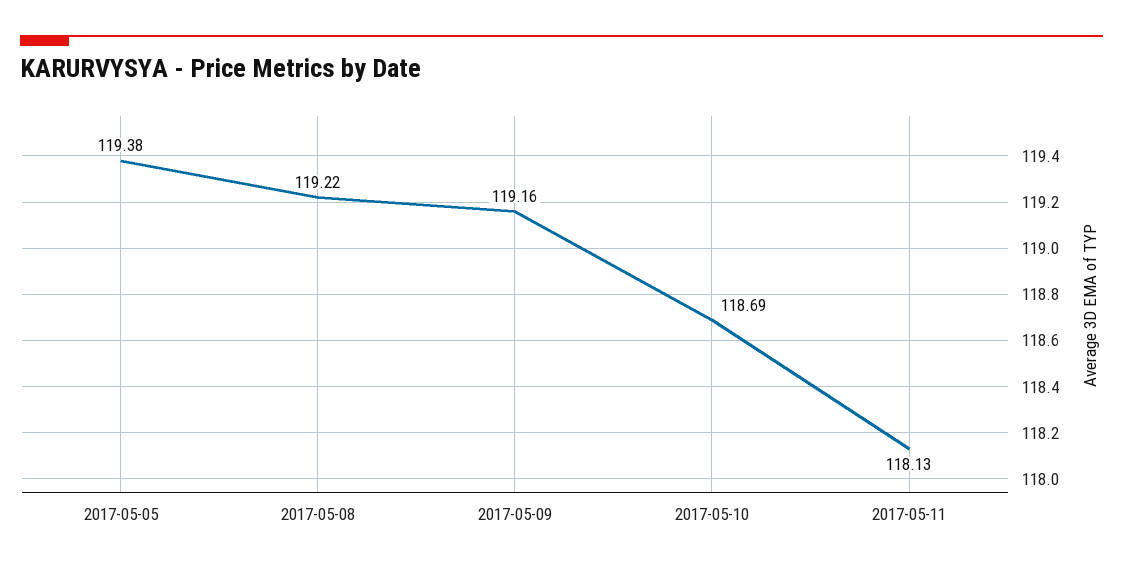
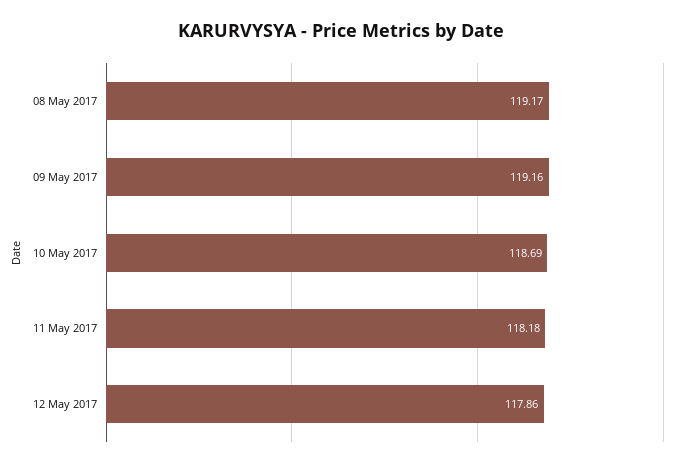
2017-05-05: 119.38 -> none
2017-05-08: 119.22 -> 119.17
2017-05-11: 118.13 -> 118.18
12 May 2017: none -> 117.86

